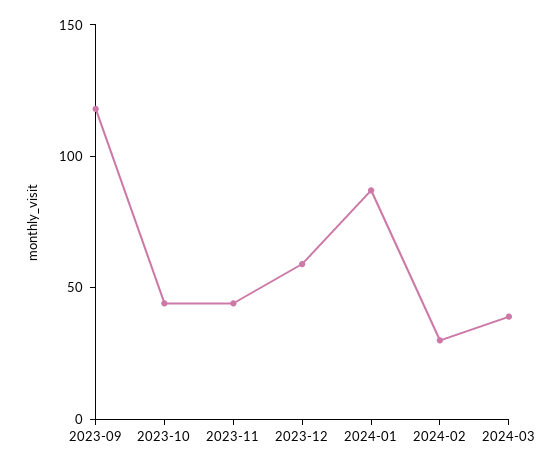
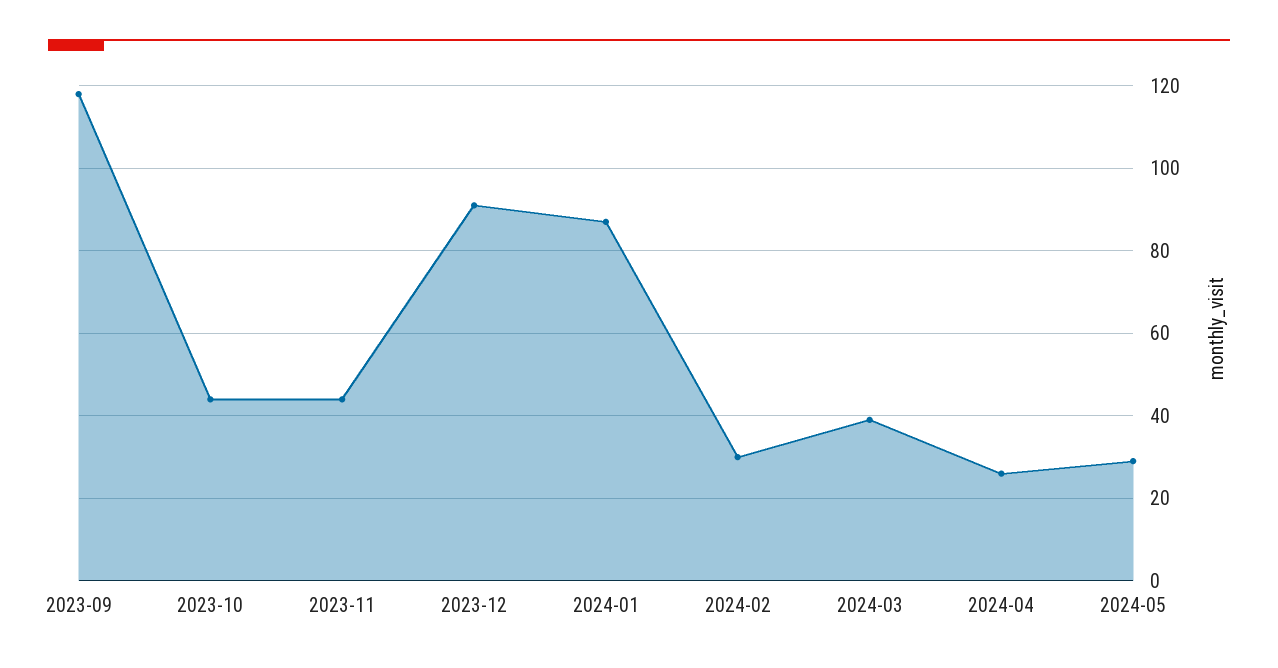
2023-12: 60 -> 90
2024-04: none -> 25
2024-05: none -> 30

